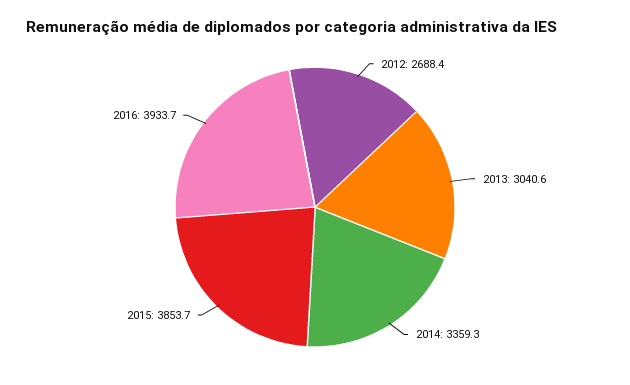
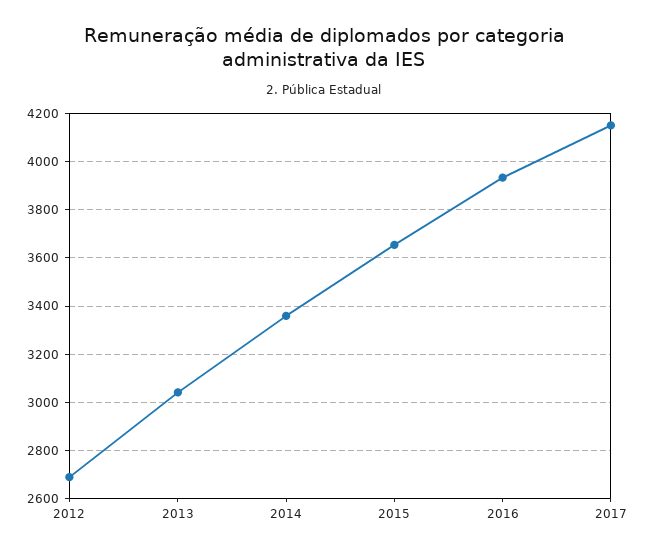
2015: 3853.7 -> 3650
2017: none -> 4150

